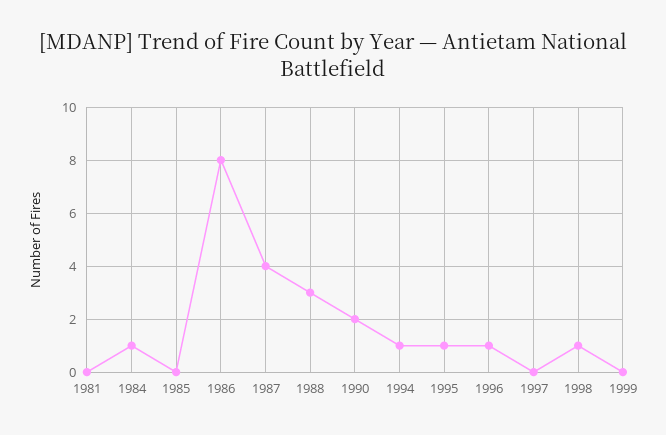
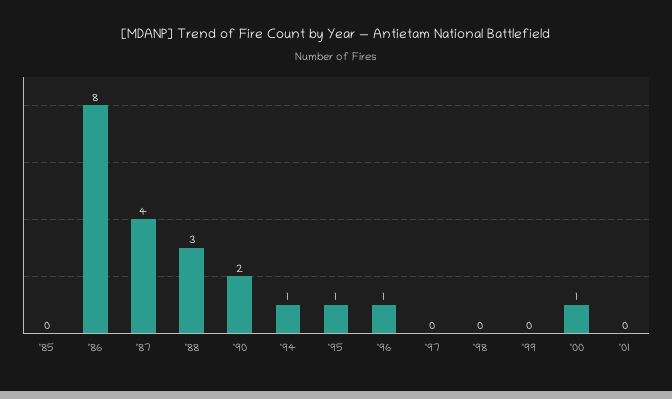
1981: 0 -> none
1984: 1 -> none
1998: 1 -> 0
'00: none -> 1
'01: none -> 0

